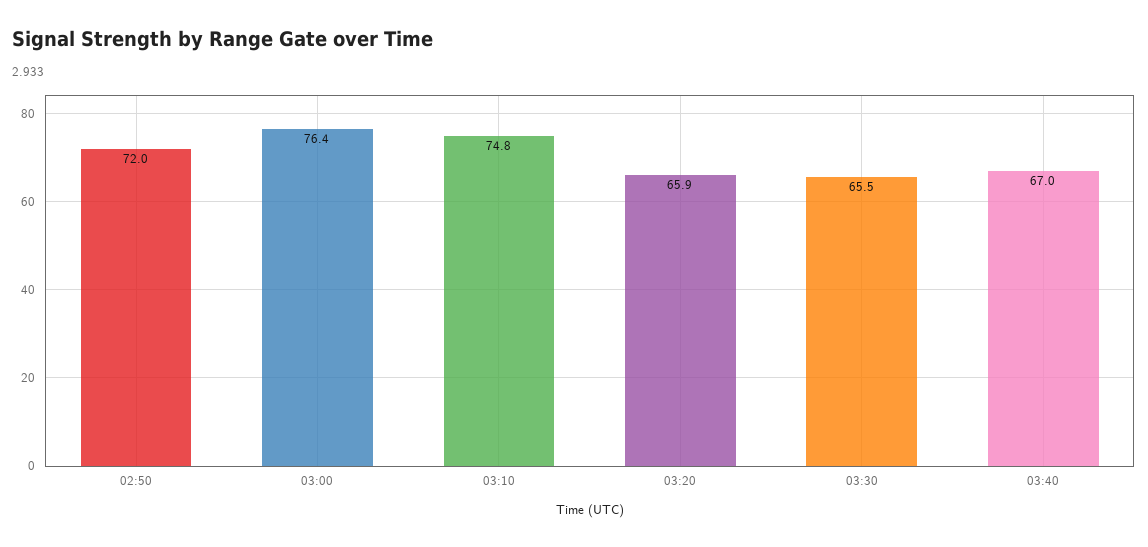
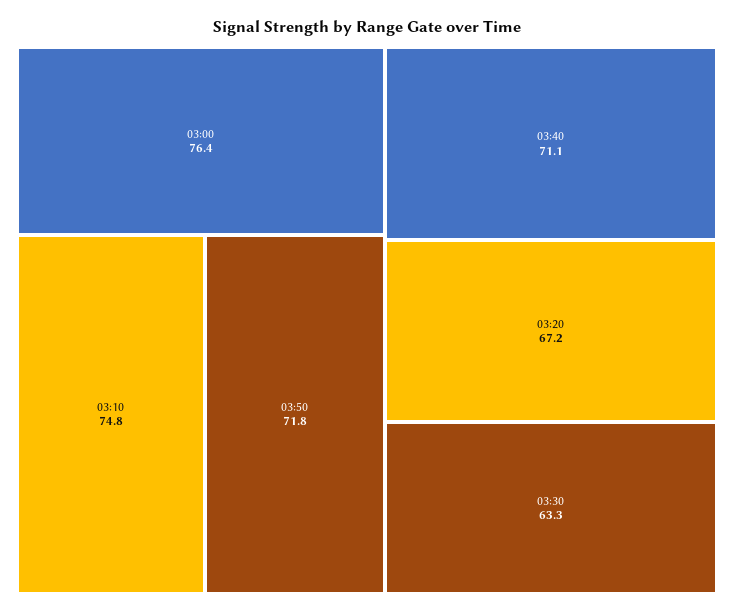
02:50: 72 -> none
03:20: 65.9 -> 67.2
03:30: 65.5 -> 63.3
03:40: 67 -> 71.1
03:50: none -> 71.8

